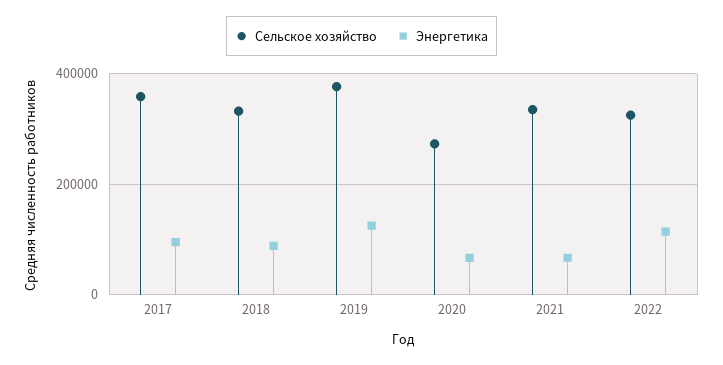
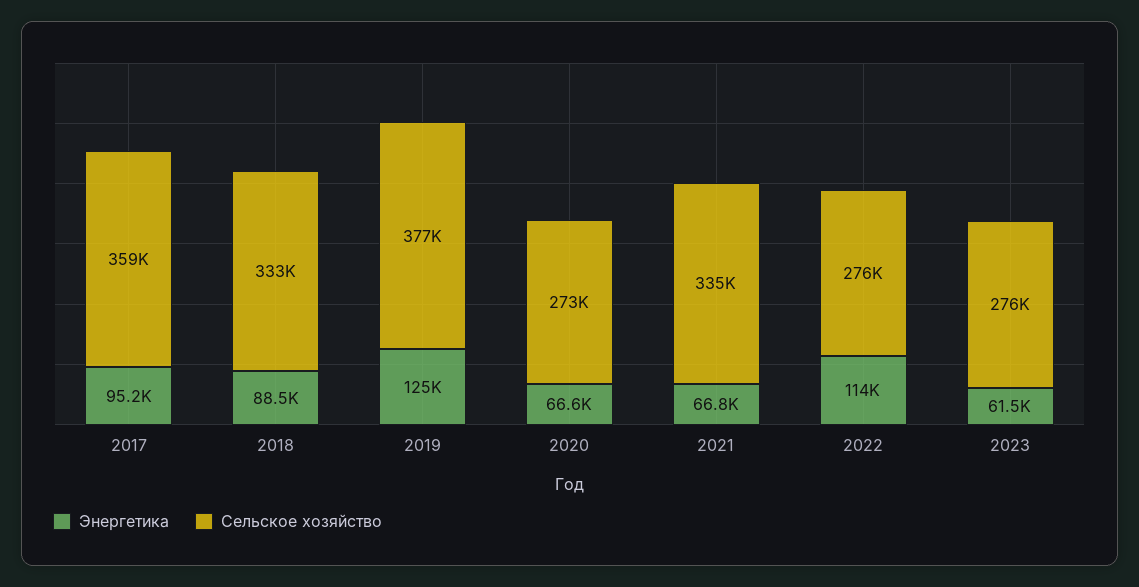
Сельское хозяйство, 2022: 320000 -> 276000
Энергетика, 2023: none -> 61500
Сельское хозяйство, 2023: none -> 276000

